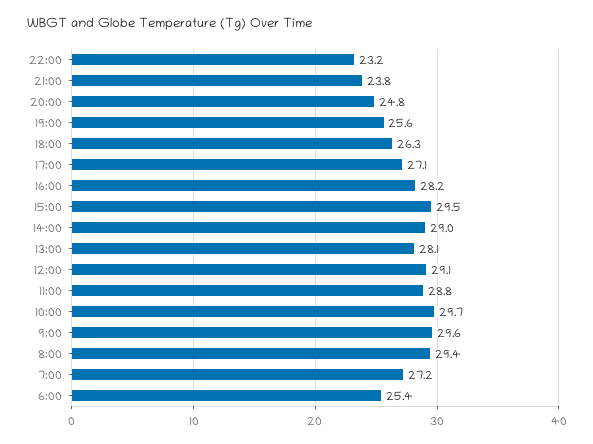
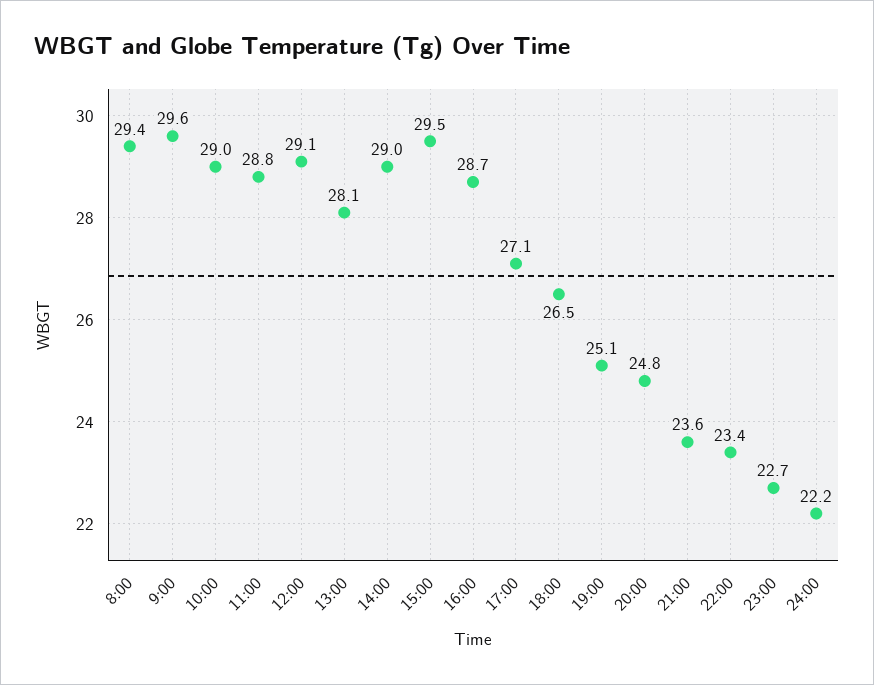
22:00: 23.2 -> 23.4
21:00: 23.8 -> 23.6
19:00: 25.6 -> 25.1
18:00: 26.3 -> 26.5
16:00: 28.2 -> 28.7
10:00: 29.7 -> 29
7:00: 27.2 -> none
6:00: 25.4 -> none
23:00: none -> 22.7
24:00: none -> 22.2

